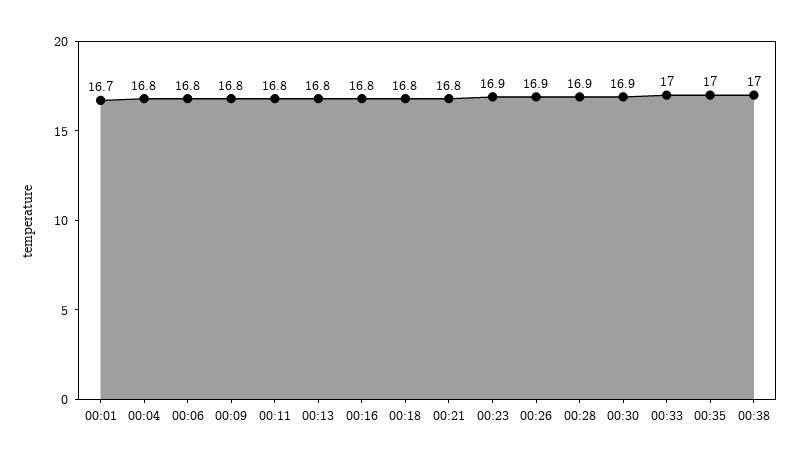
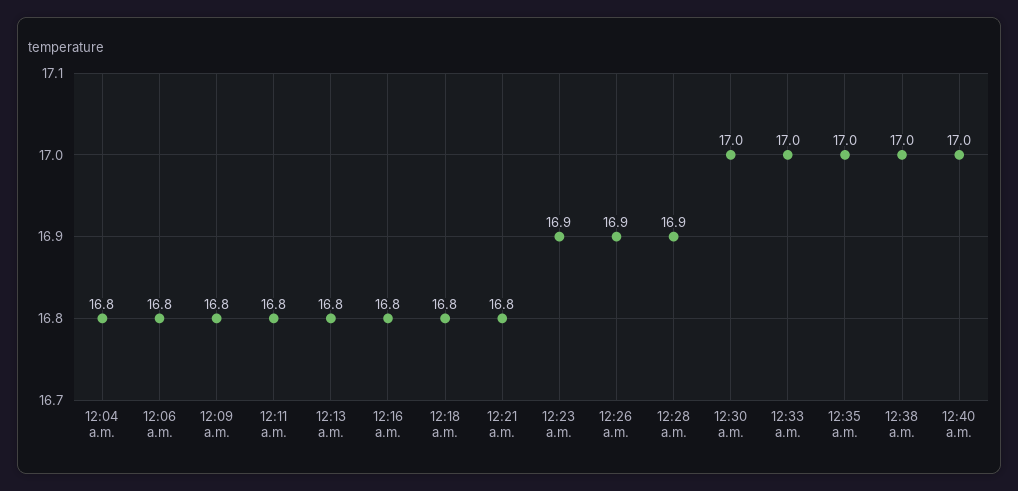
00:01: 16.7 -> none
00:30: 16.9 -> 17
12:40 a.m.: none -> 17

